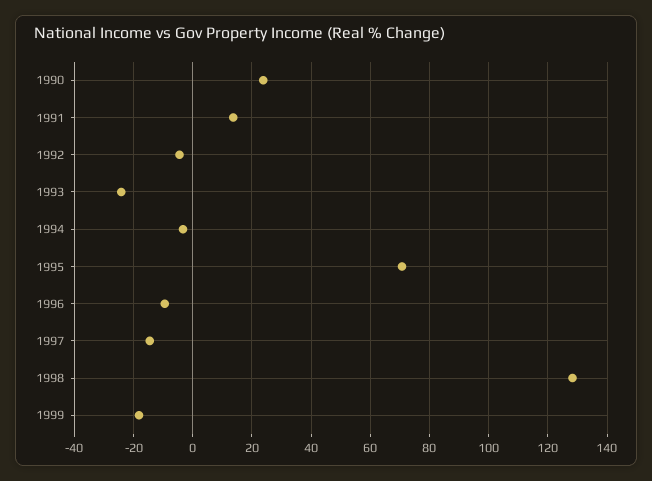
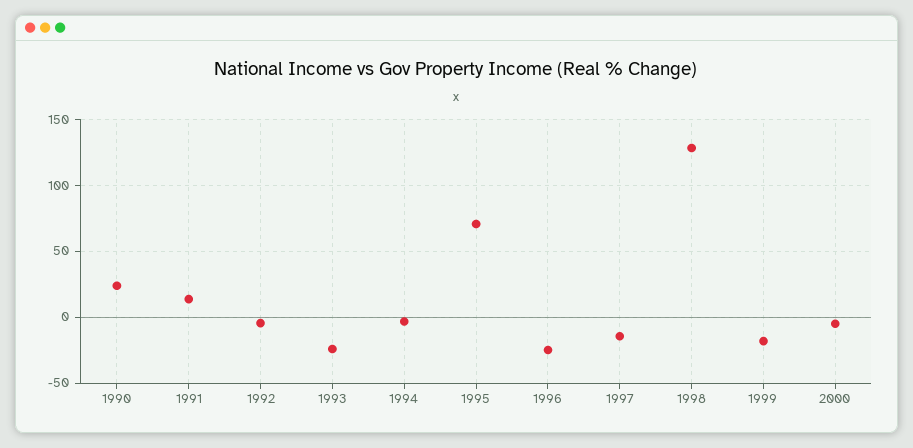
1996: -10 -> -25
2000: none -> -5

